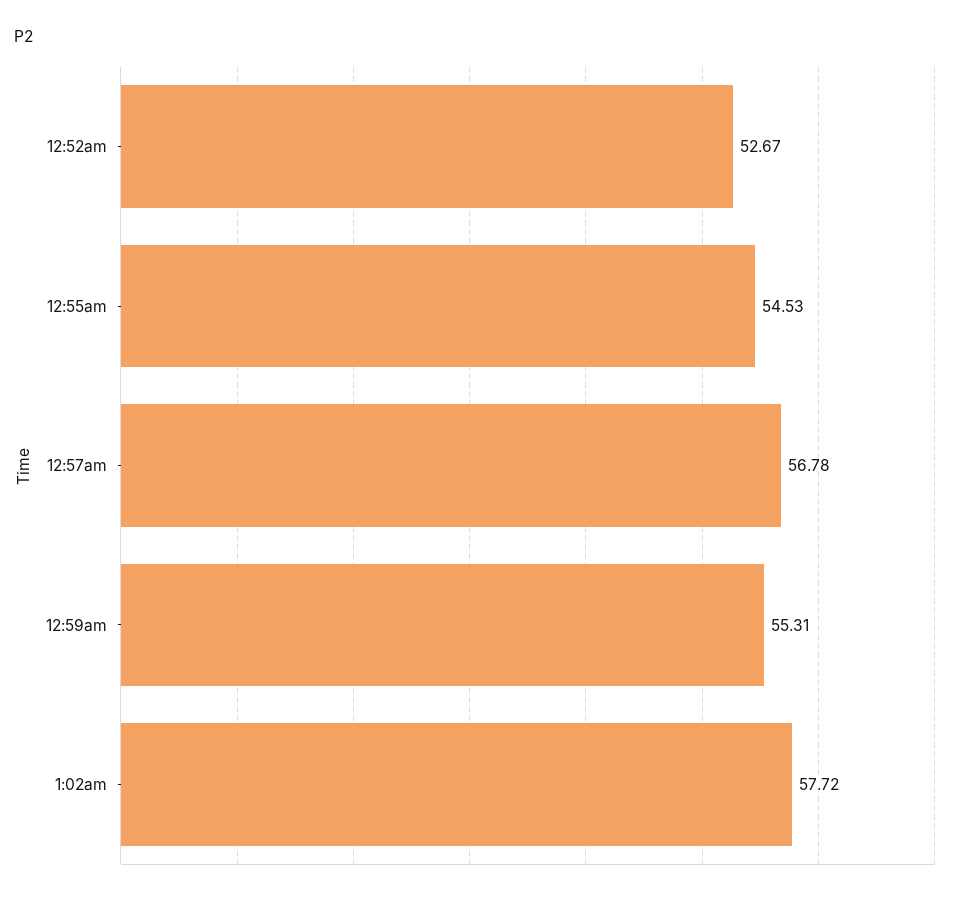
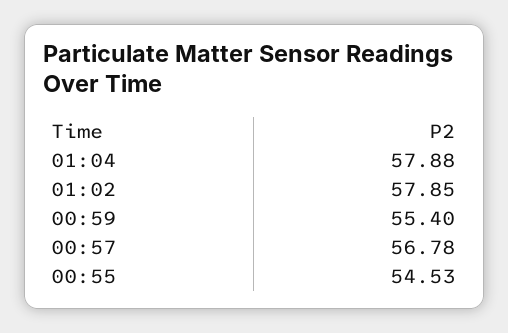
12:52am: 52.67 -> none
12:59am: 55.31 -> 55.4
1:02am: 57.72 -> 57.85
01:04: none -> 57.88

